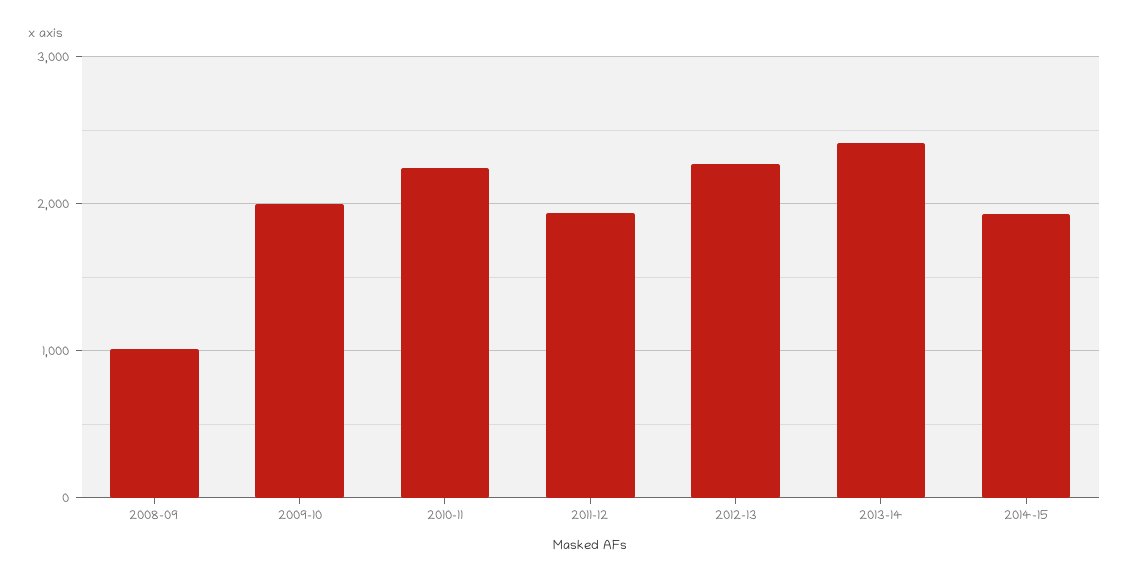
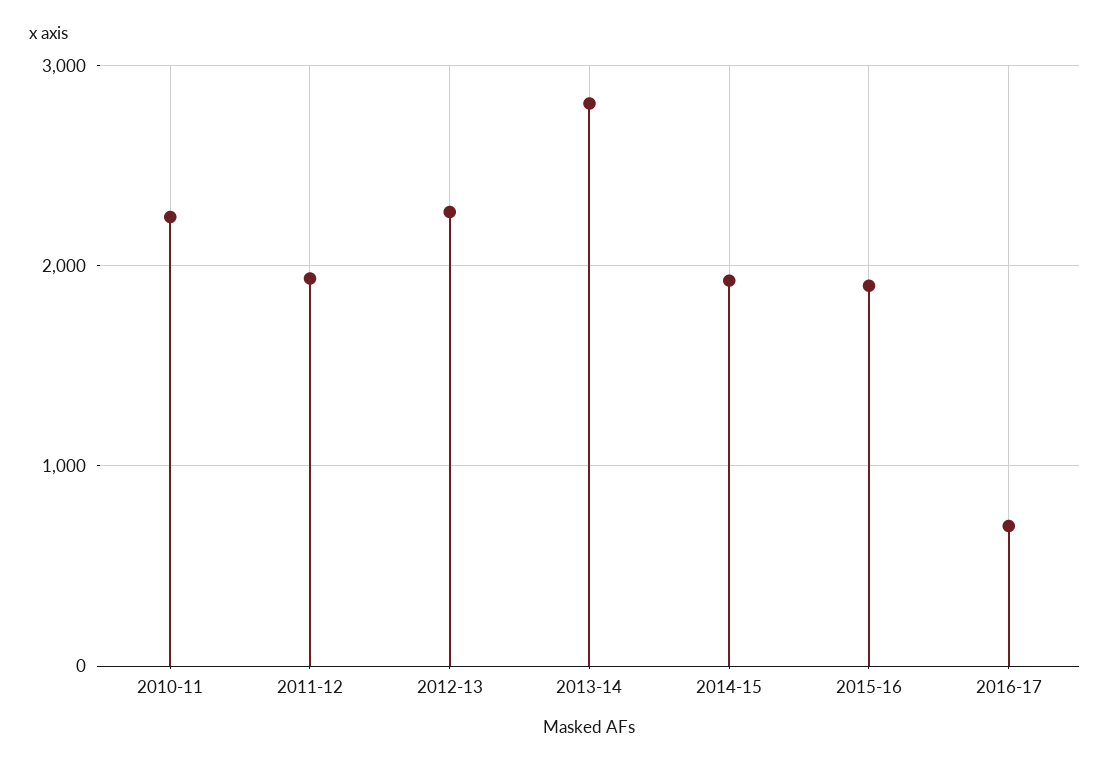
2008-09: 1000 -> none
2009-10: 2000 -> none
2013-14: 2400 -> 2800
2015-16: none -> 1900
2016-17: none -> 700

